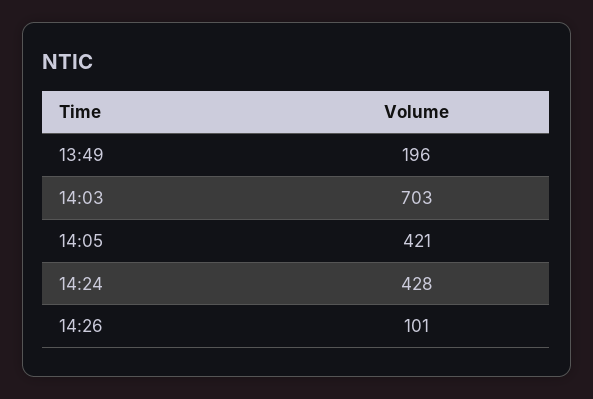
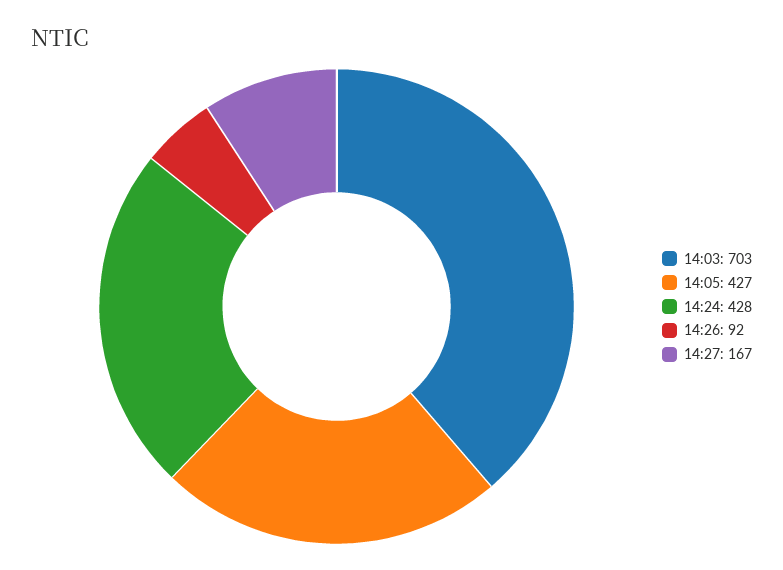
13:49: 196 -> none
14:05: 421 -> 427
14:26: 101 -> 92
14:27: none -> 167

